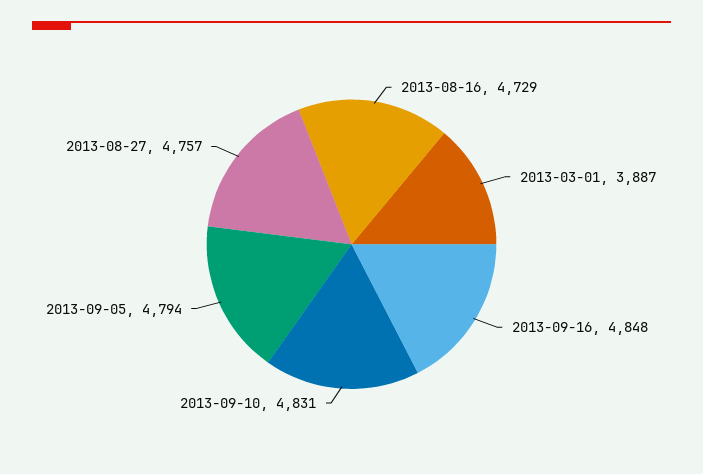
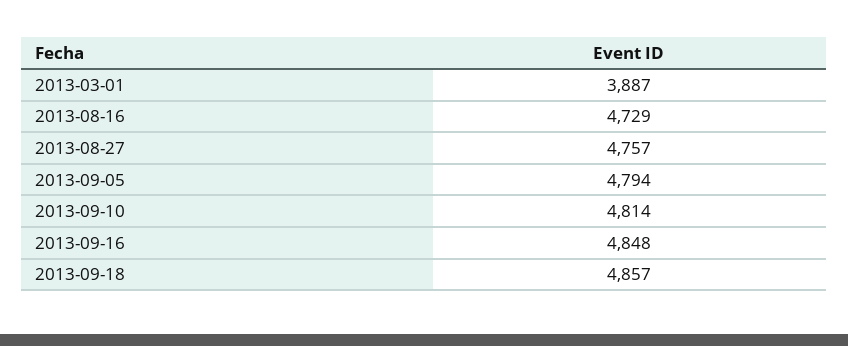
2013-09-10: 4831 -> 4814
2013-09-18: none -> 4857

